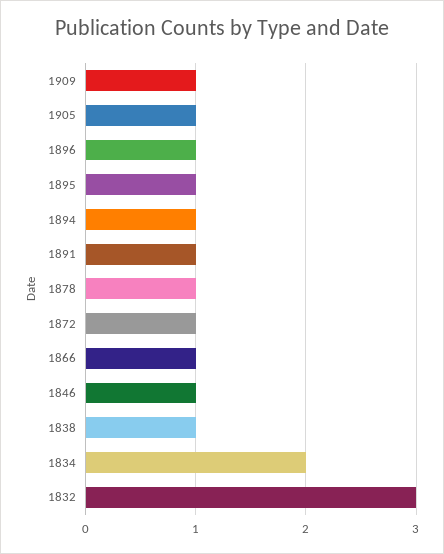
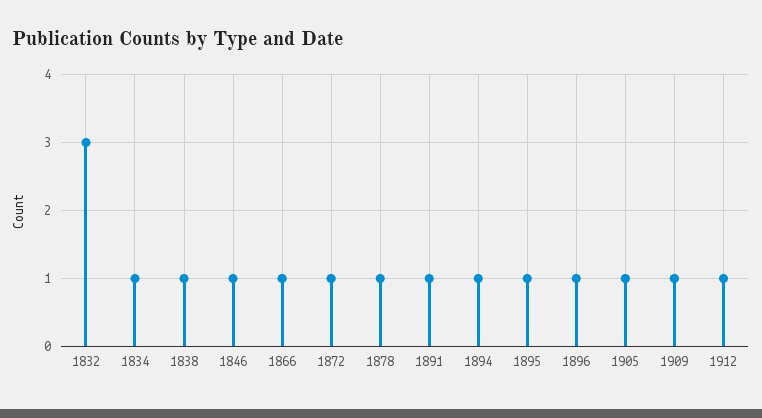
1834: 2 -> 1
1912: none -> 1

